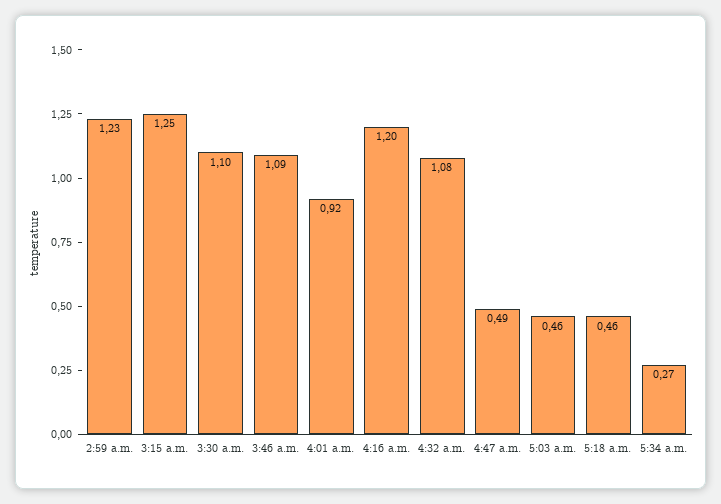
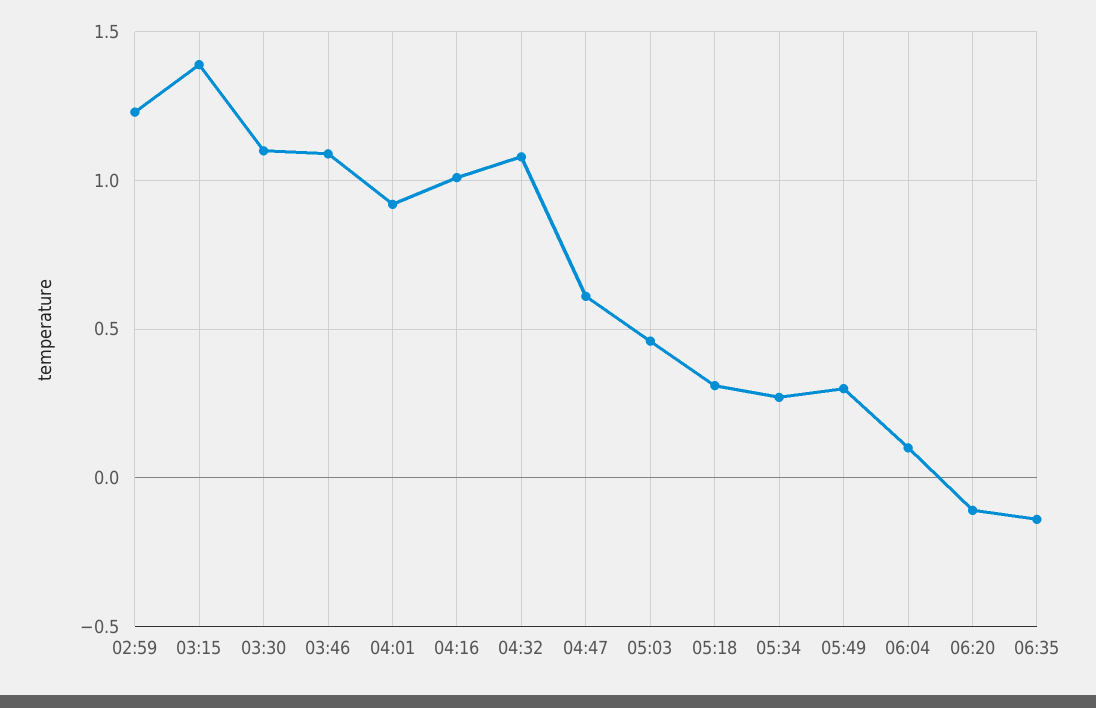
3:15 a.m.: 1.25 -> 1.4
4:16 a.m.: 1.2 -> 1
4:47 a.m.: 0.49 -> 0.6
5:18 a.m.: 0.46 -> 0.3
05:49: none -> 0.3
06:04: none -> 0.1
06:20: none -> -0.1
06:35: none -> -0.15

